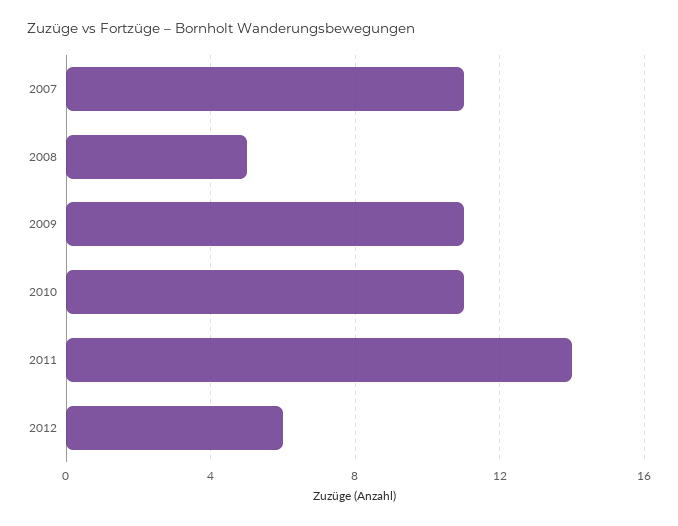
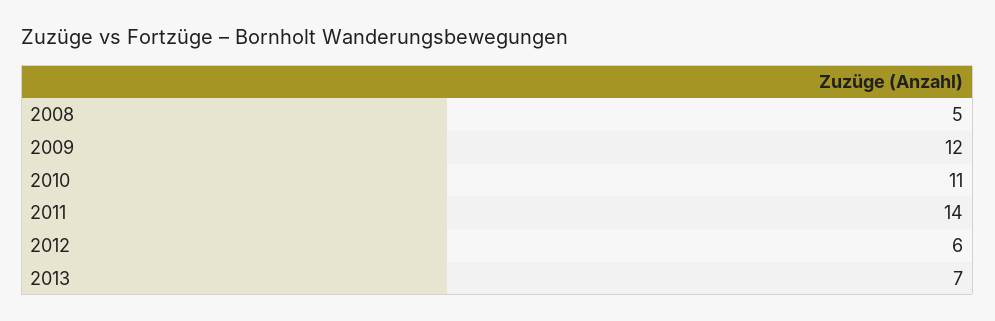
2007: 11 -> none
2009: 11 -> 12
2013: none -> 7

